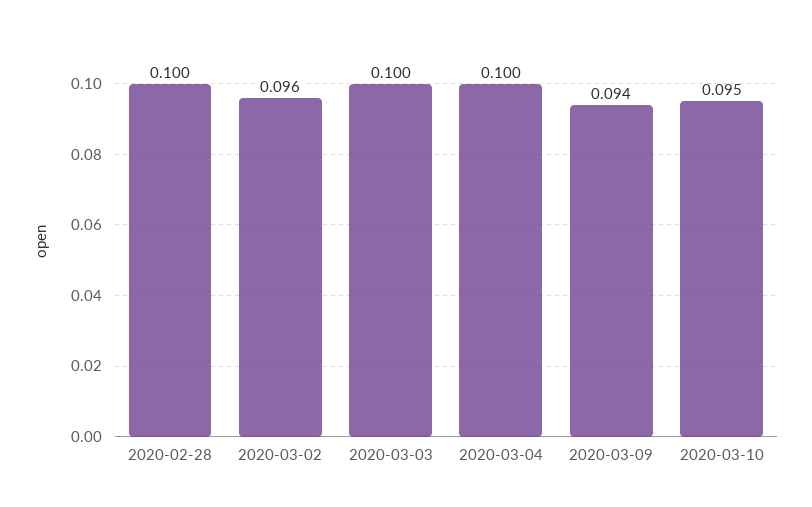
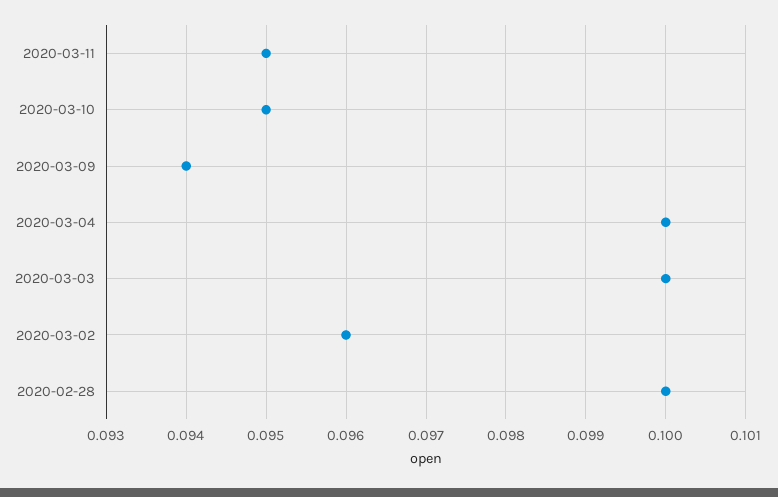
2020-03-11: none -> 0.095

